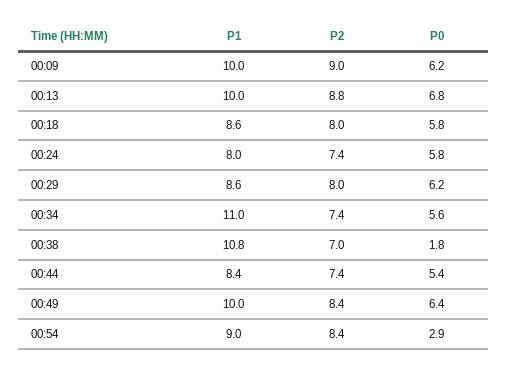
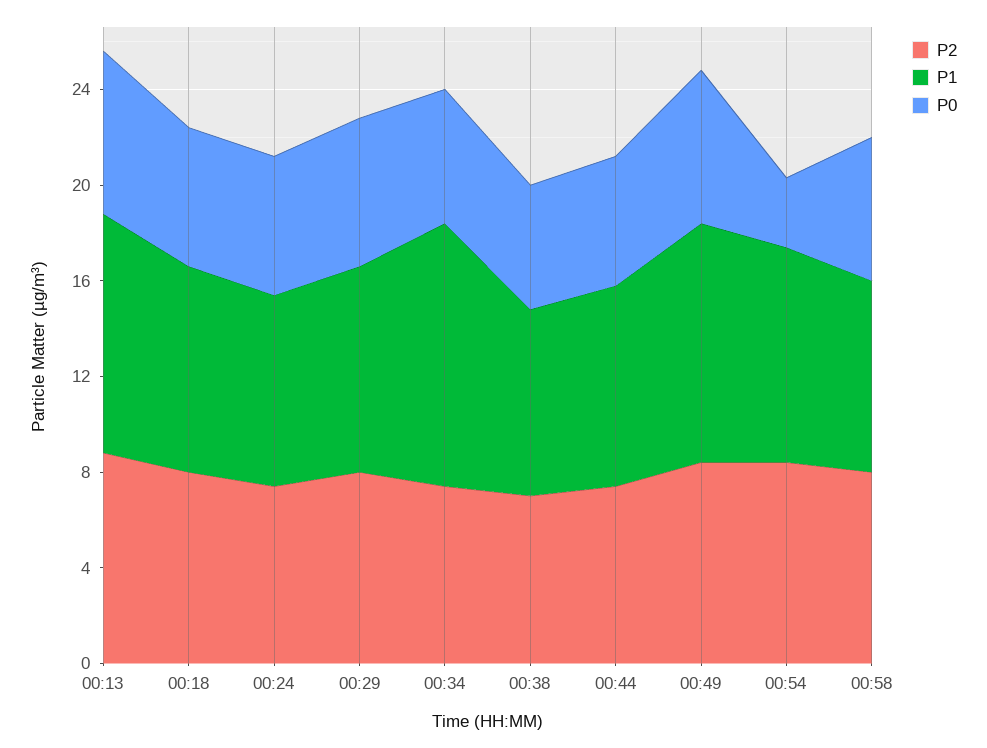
P1, 00:09: 10 -> none
P2, 00:09: 9 -> none
P0, 00:09: 6.2 -> none
P1, 00:38: 10.8 -> 8
P0, 00:38: 1.8 -> 5
P2, 00:58: none -> 8
P1, 00:58: none -> 8
P0, 00:58: none -> 6

